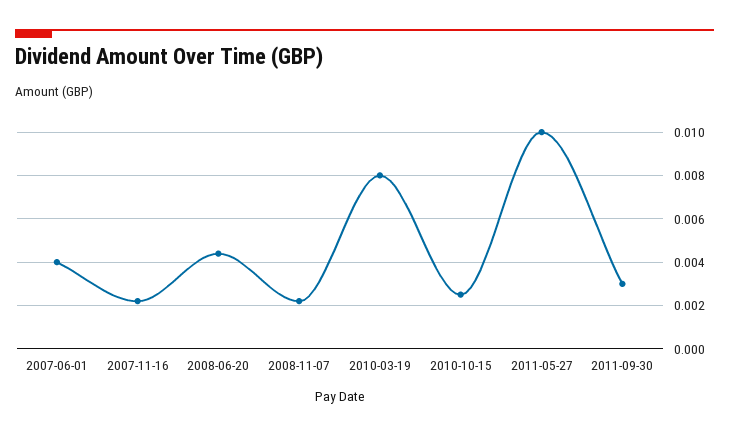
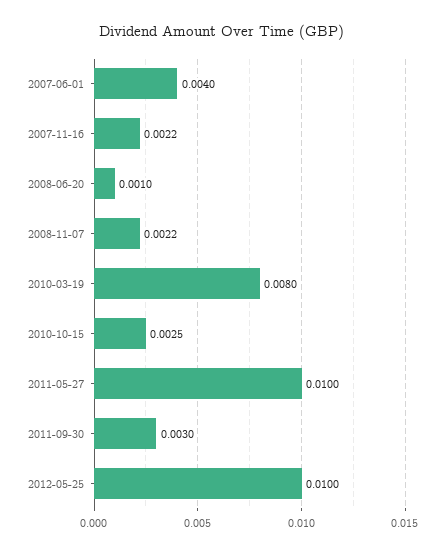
2008-06-20: 0.0045 -> 0.001
2012-05-25: none -> 0.01

